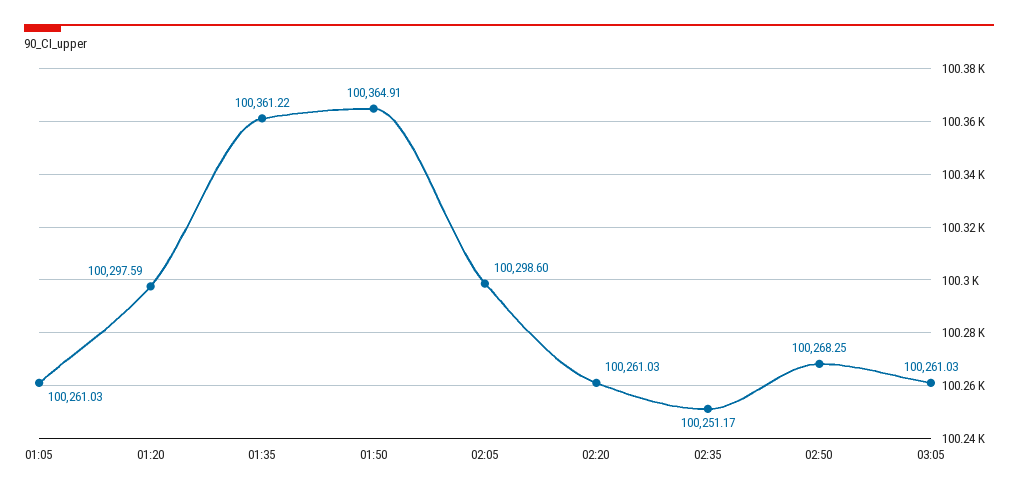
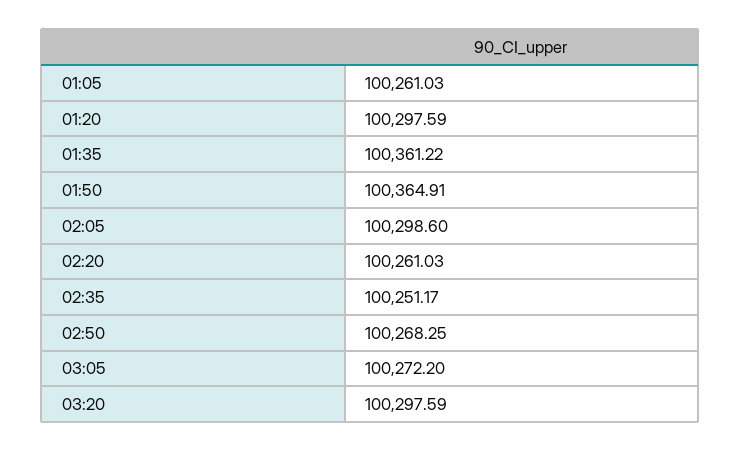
03:05: 100261.03 -> 100272.2
03:20: none -> 100297.59

